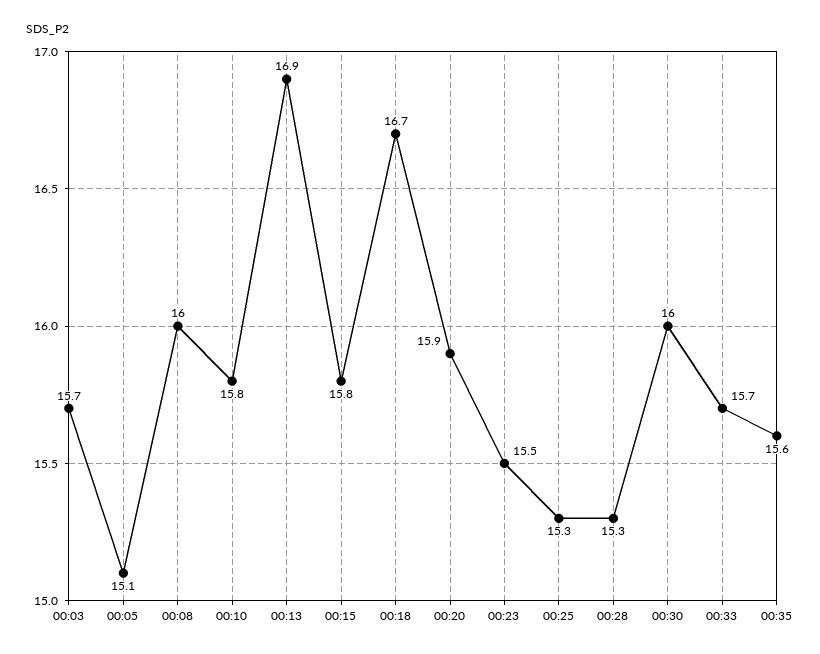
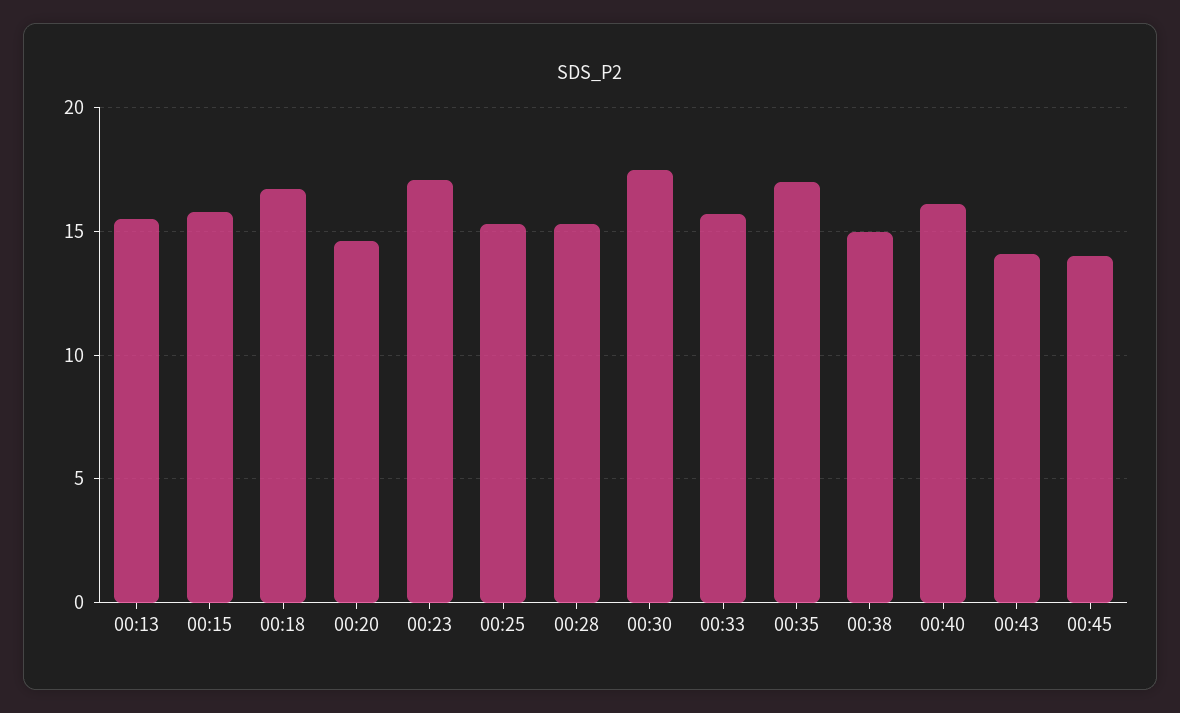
00:03: 15.7 -> none
00:05: 15.1 -> none
00:08: 16 -> none
00:10: 15.8 -> none
00:13: 16.9 -> 15.5
00:20: 15.9 -> 14.5
00:23: 15.5 -> 17
00:30: 16 -> 17.5
00:35: 15.6 -> 17
00:38: none -> 15
00:40: none -> 16
00:43: none -> 14
00:45: none -> 14

